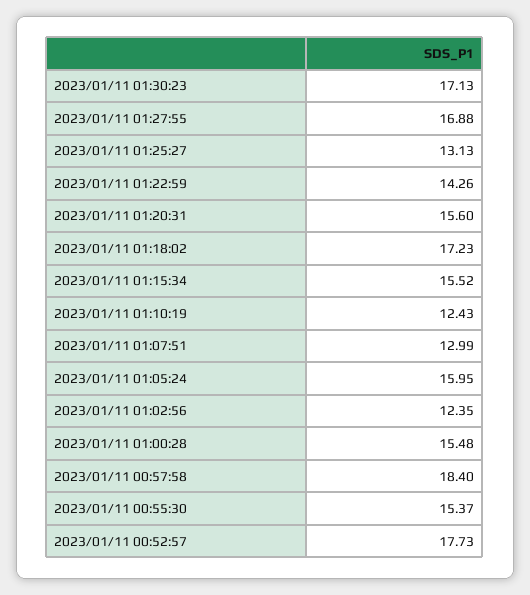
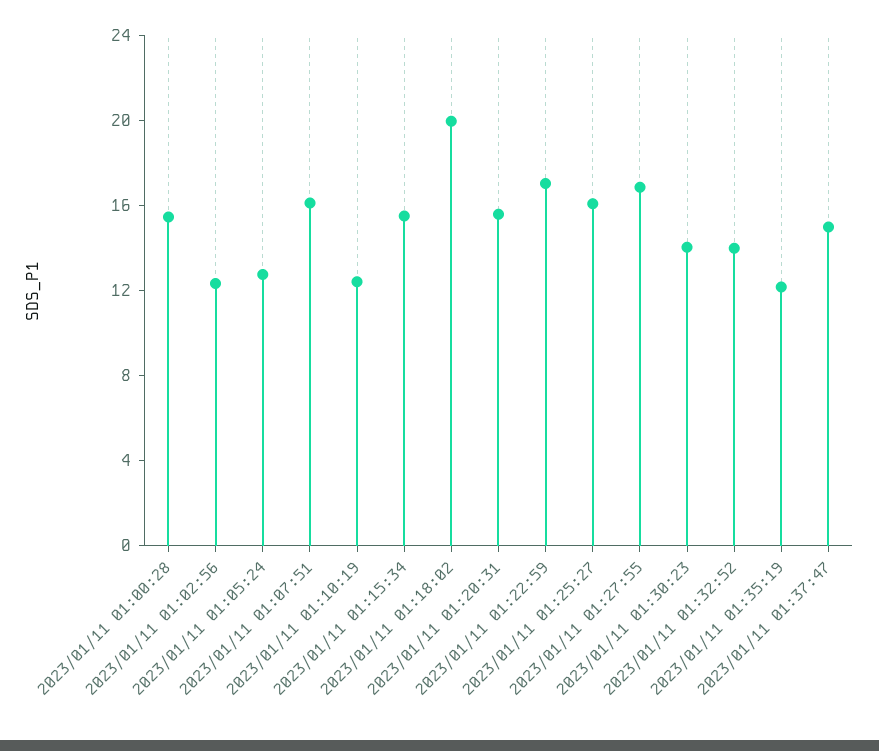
2023/01/11 01:30:23: 17.13 -> 14
2023/01/11 01:25:27: 13.13 -> 16
2023/01/11 01:22:59: 14.26 -> 17
2023/01/11 01:18:02: 17.23 -> 20
2023/01/11 01:07:51: 12.99 -> 16
2023/01/11 01:05:24: 15.95 -> 13
2023/01/11 00:57:58: 18.4 -> none
2023/01/11 00:55:30: 15.37 -> none
2023/01/11 00:52:57: 17.73 -> none
2023/01/11 01:32:52: none -> 14
2023/01/11 01:35:19: none -> 12
2023/01/11 01:37:47: none -> 15

